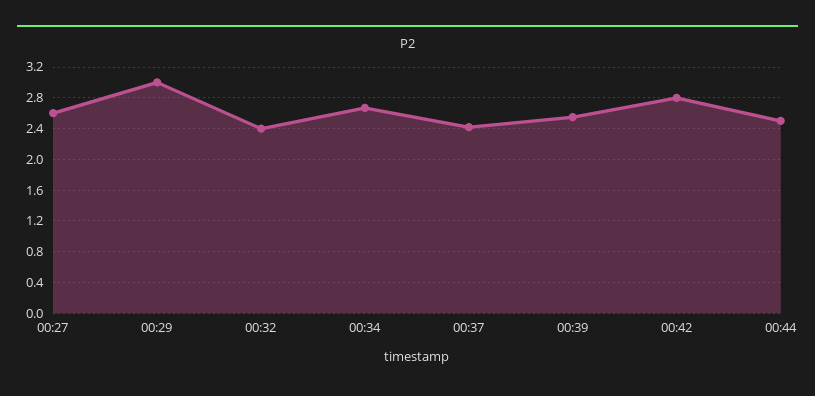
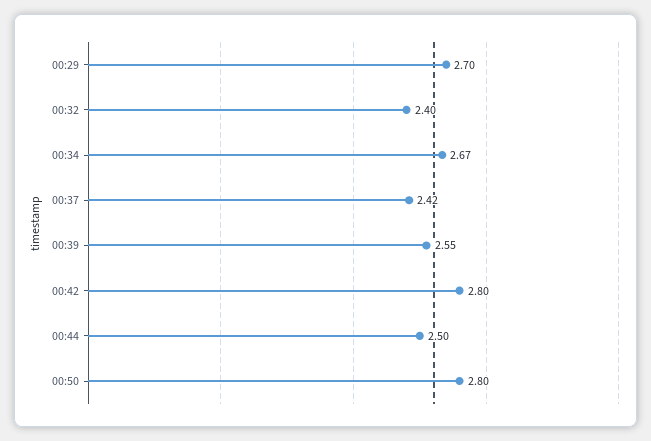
00:27: 2.6 -> none
00:29: 3 -> 2.7
00:50: none -> 2.8

